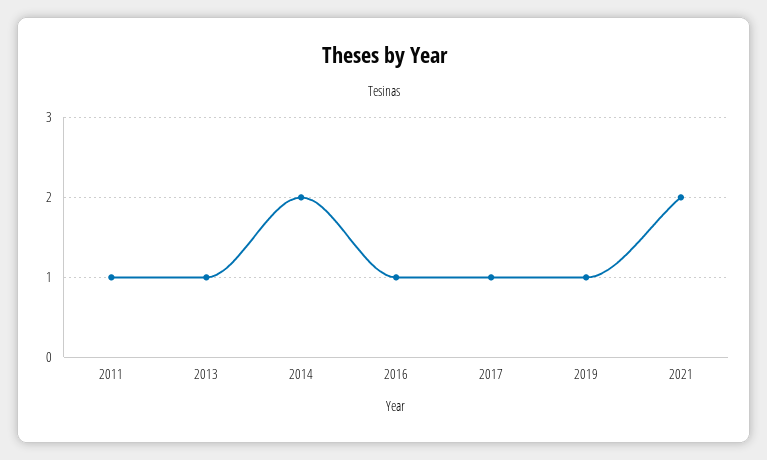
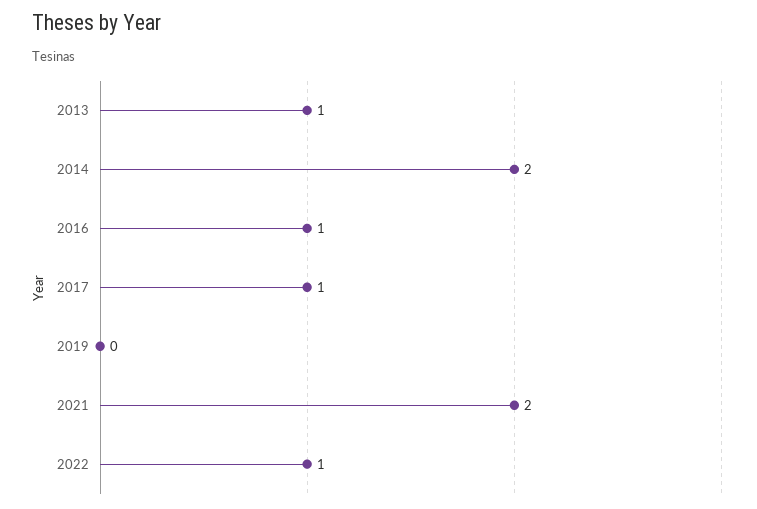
2011: 1 -> none
2019: 1 -> 0
2022: none -> 1

